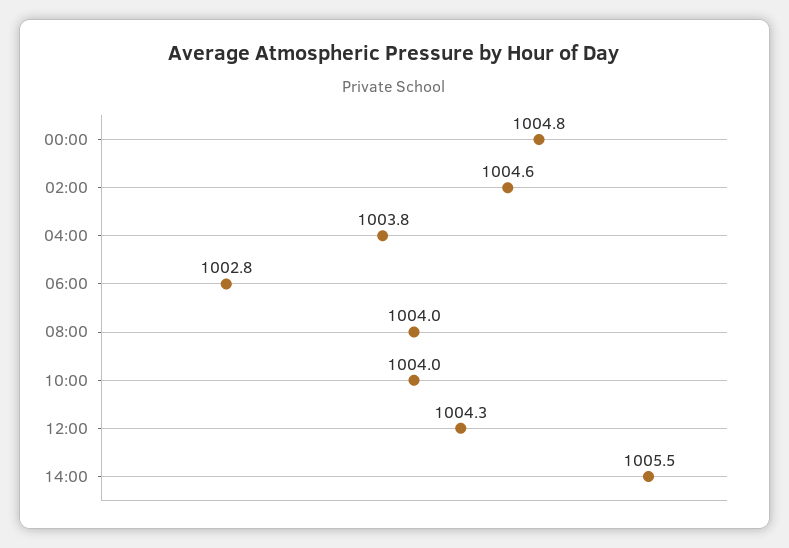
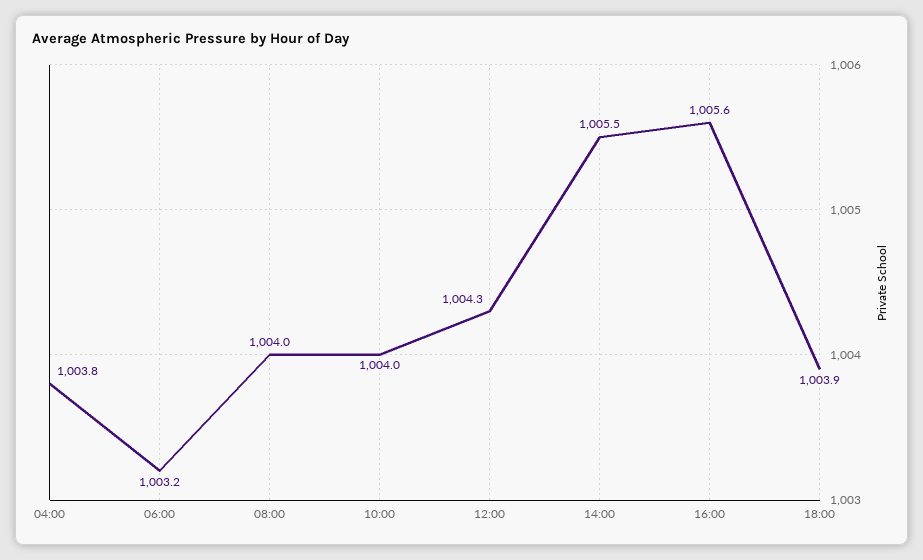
00:00: 1004.8 -> none
02:00: 1004.6 -> none
06:00: 1002.8 -> 1003.2
16:00: none -> 1005.6
18:00: none -> 1003.9

